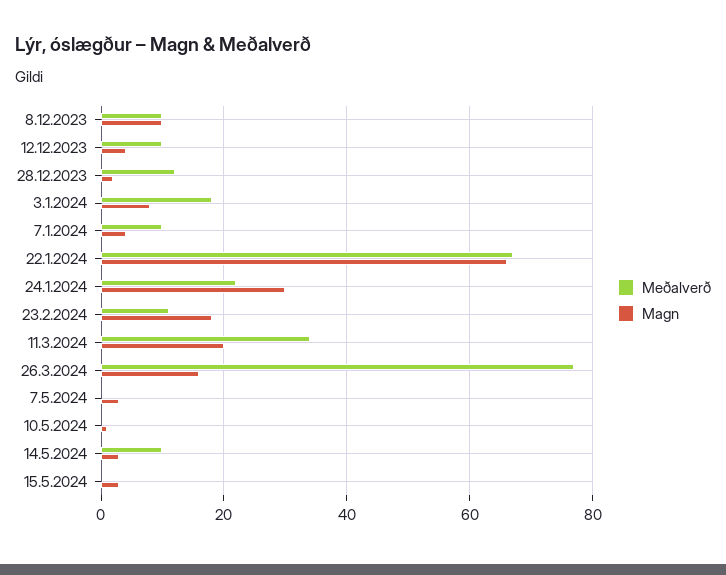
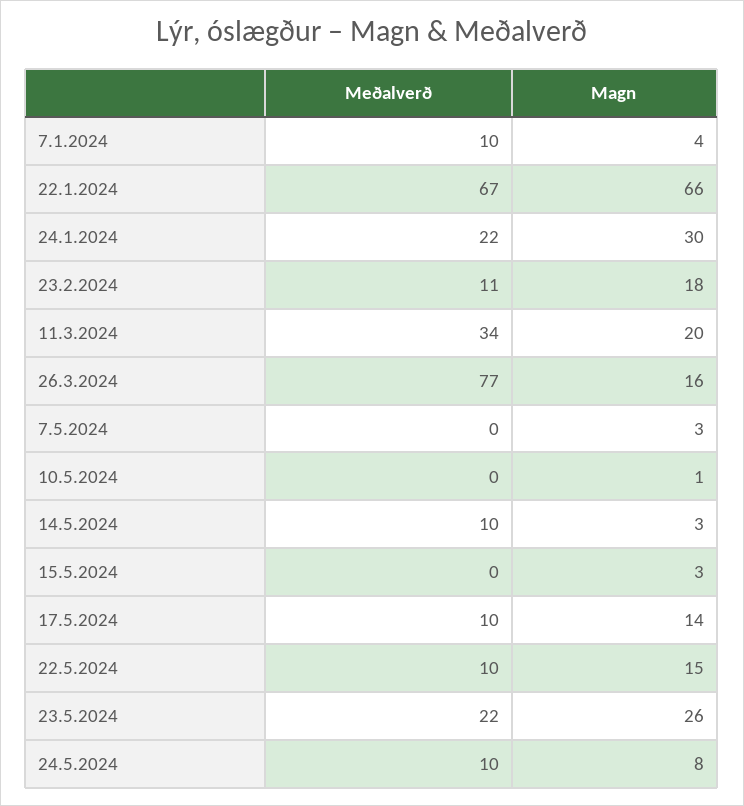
Meðalverð, 8.12.2023: 10 -> none
Magn, 8.12.2023: 10 -> none
Meðalverð, 12.12.2023: 10 -> none
Magn, 12.12.2023: 4 -> none
Meðalverð, 28.12.2023: 12 -> none
Magn, 28.12.2023: 2 -> none
Meðalverð, 3.1.2024: 18 -> none
Magn, 3.1.2024: 8 -> none
Meðalverð, 17.5.2024: none -> 10
Magn, 17.5.2024: none -> 14
Meðalverð, 22.5.2024: none -> 10
Magn, 22.5.2024: none -> 15
Meðalverð, 23.5.2024: none -> 22
Magn, 23.5.2024: none -> 26
Meðalverð, 24.5.2024: none -> 10
Magn, 24.5.2024: none -> 8

